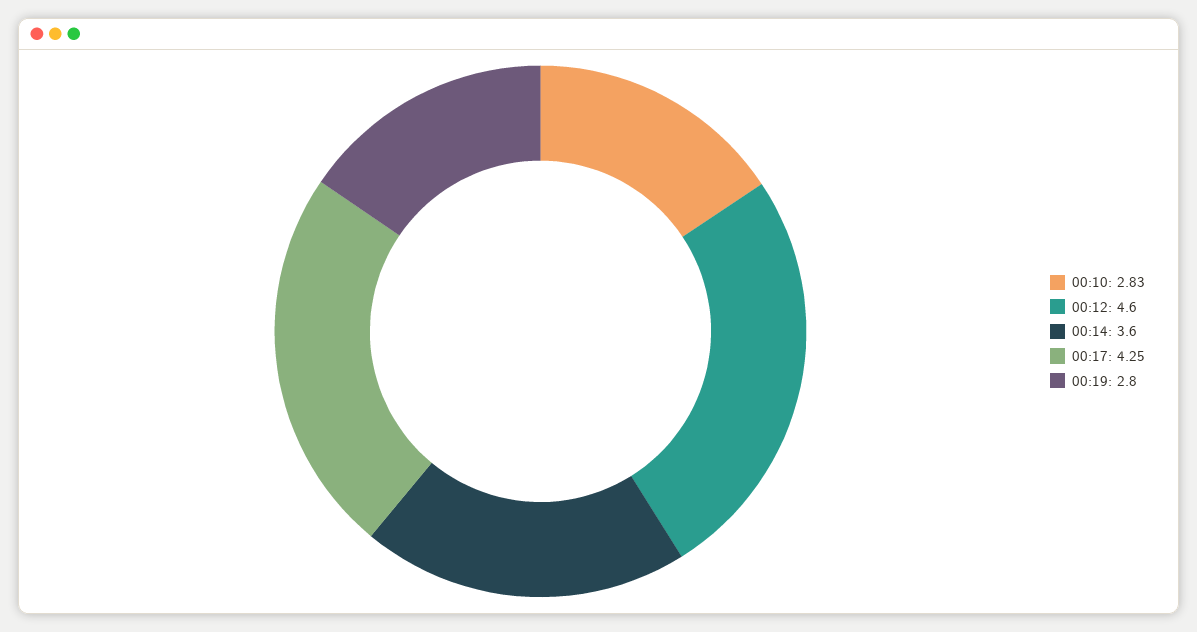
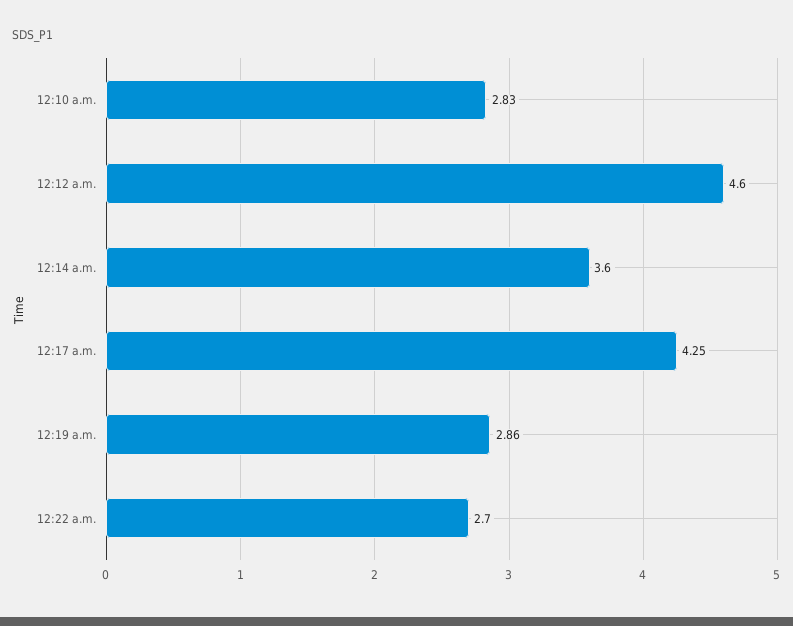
00:19: 2.8 -> 2.86
12:22 a.m.: none -> 2.7

